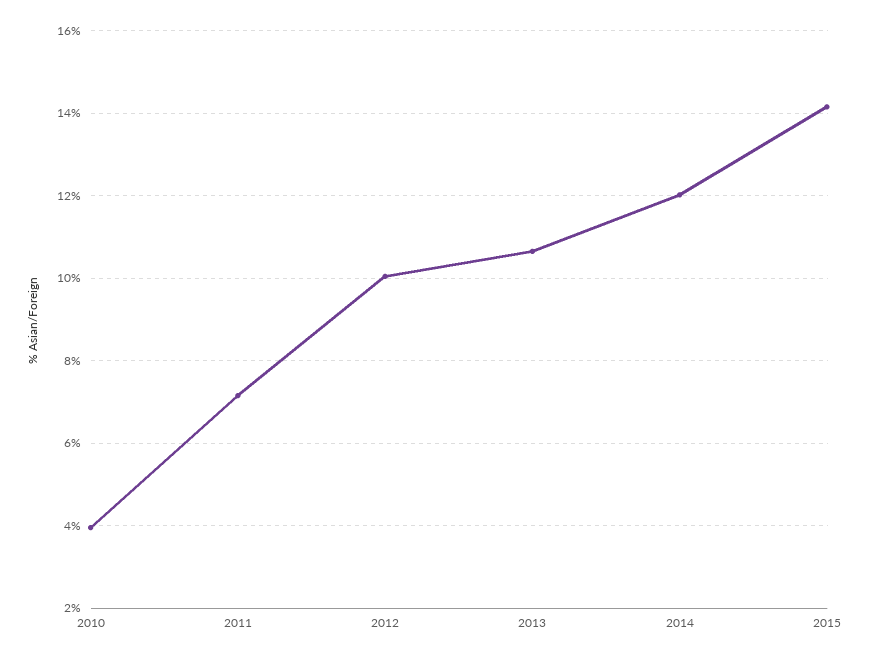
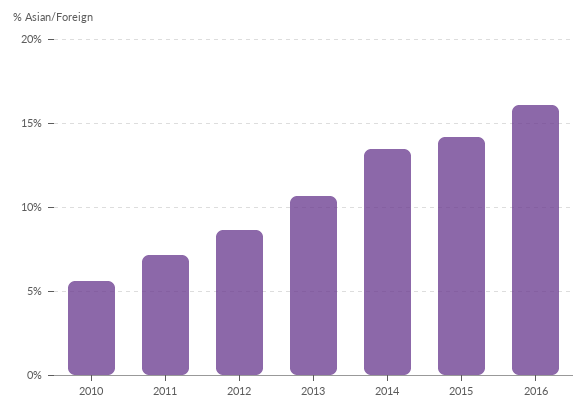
2010: 4 -> 5.5
2012: 10 -> 8.5
2014: 12 -> 13.5
2016: none -> 16

